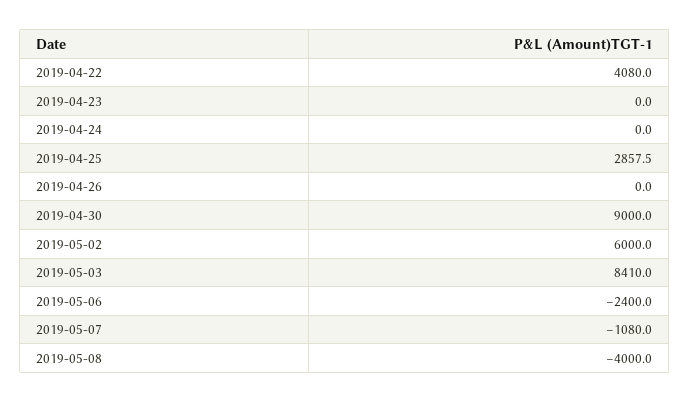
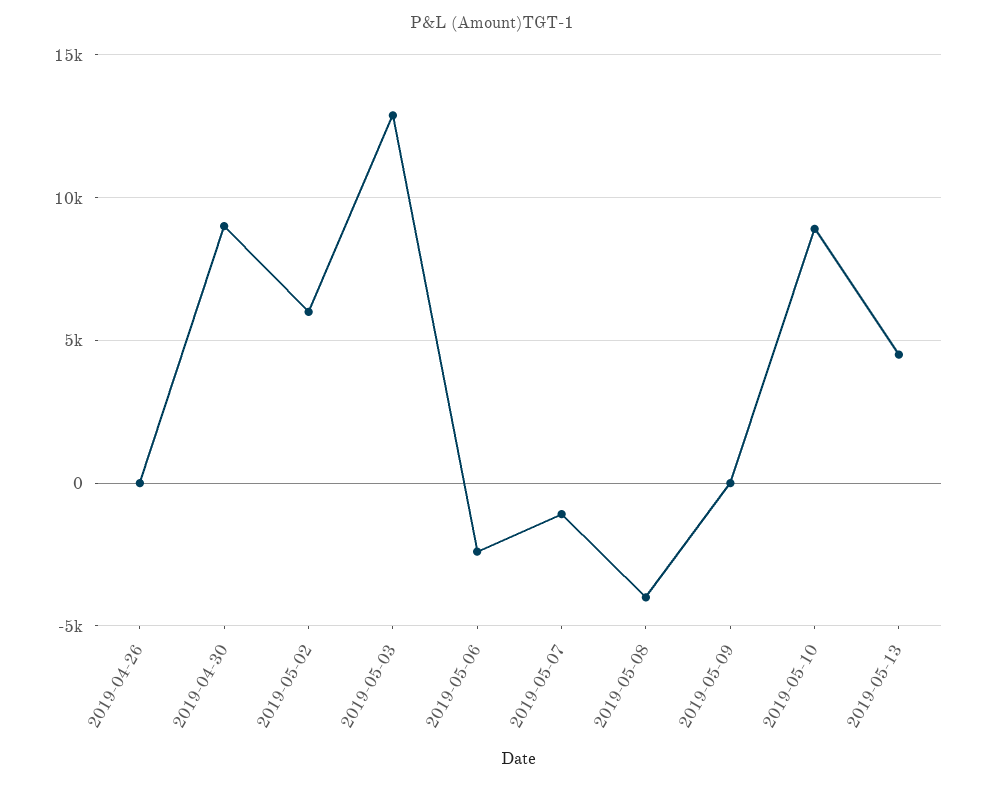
2019-04-22: 4080 -> none
2019-04-23: 0 -> none
2019-04-24: 0 -> none
2019-04-25: 2857.5 -> none
2019-05-03: 8410 -> 13000
2019-05-09: none -> 0
2019-05-10: none -> 9000
2019-05-13: none -> 4500

